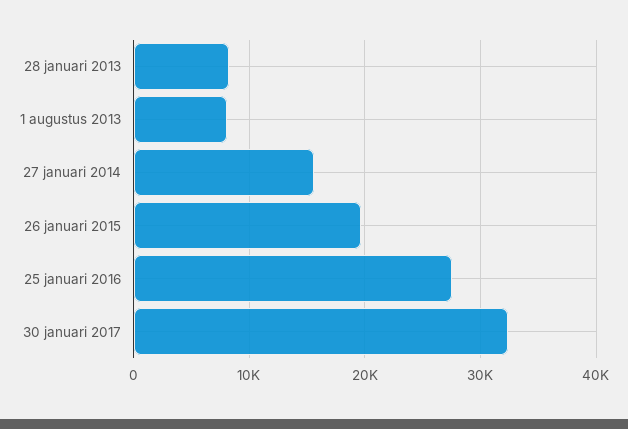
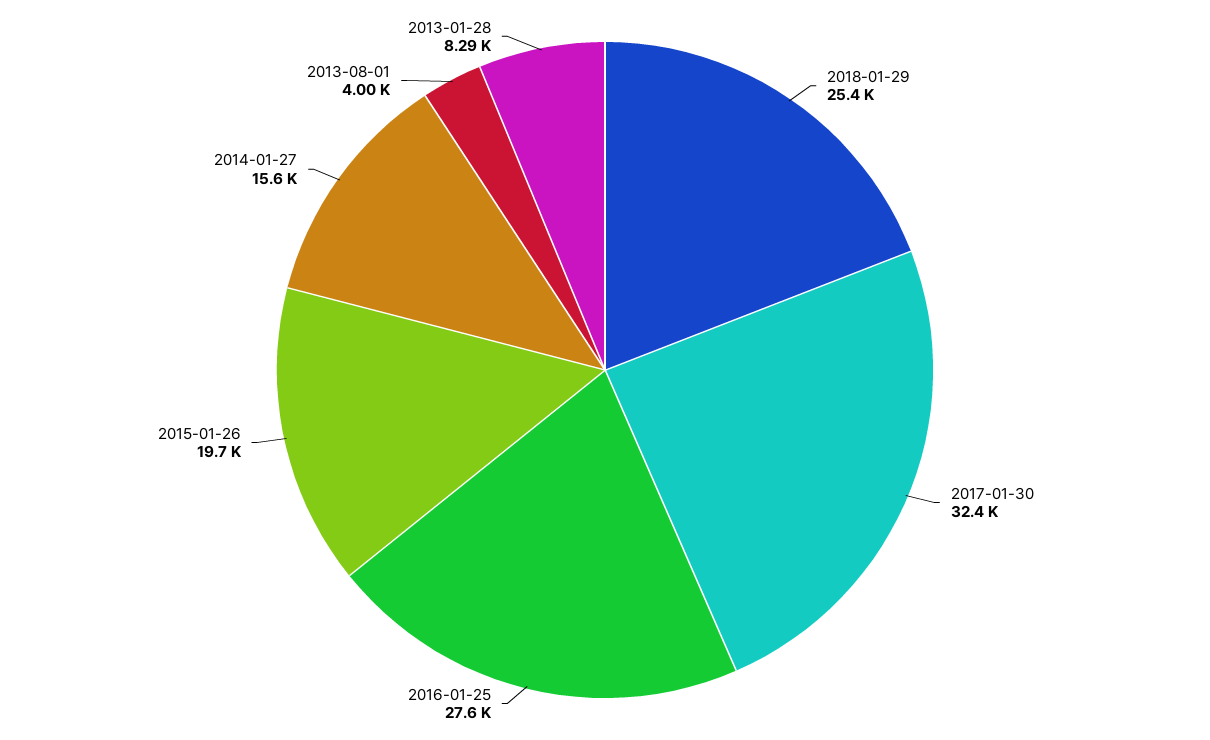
1 augustus 2013: 8000 -> 4000
2018-01-29: none -> 25400

